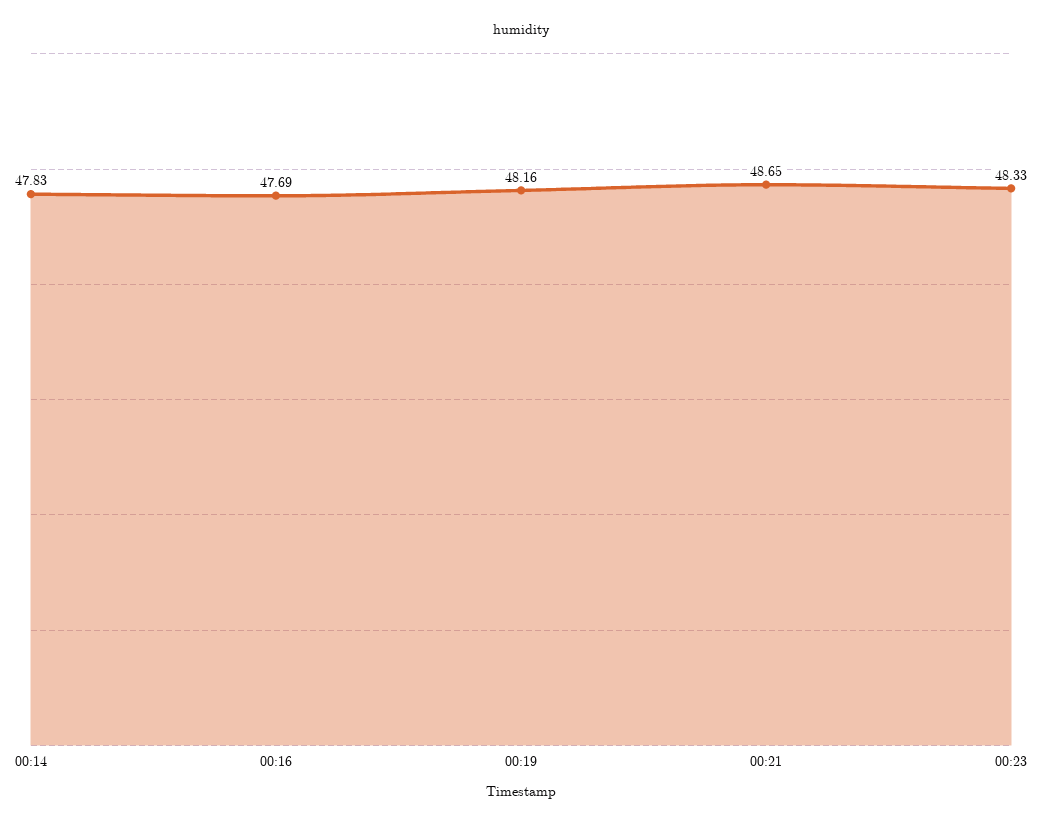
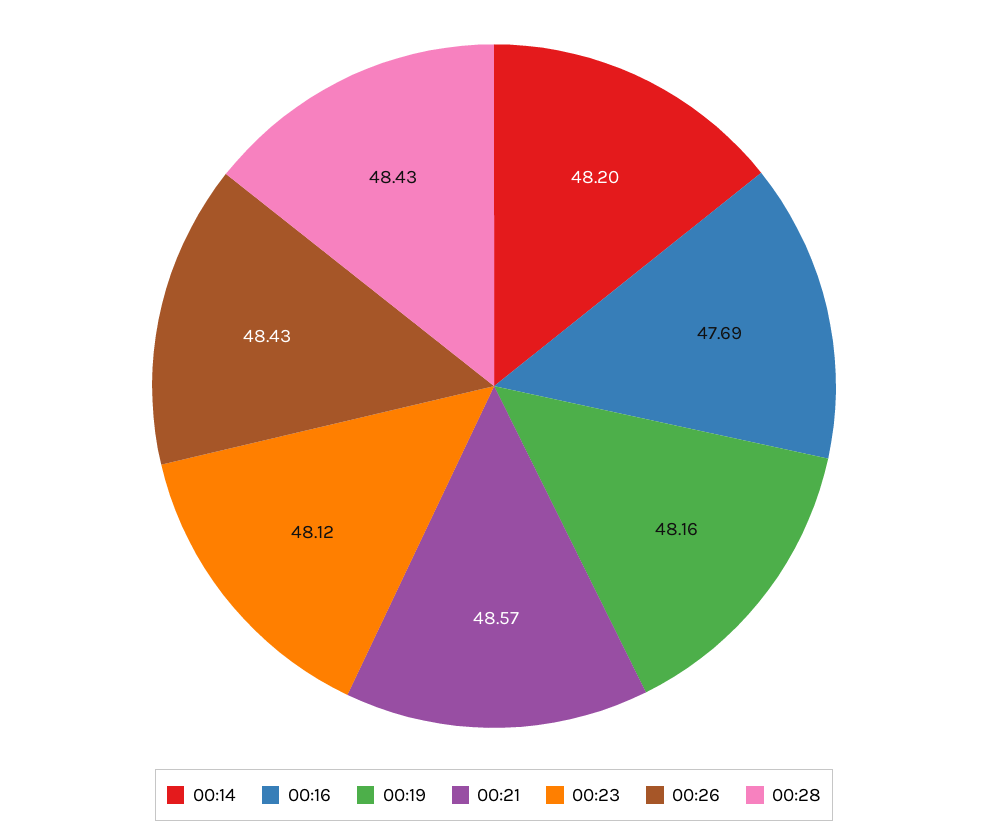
00:14: 47.83 -> 48.2
00:21: 48.65 -> 48.57
00:23: 48.33 -> 48.12
00:26: none -> 48.43
00:28: none -> 48.43

